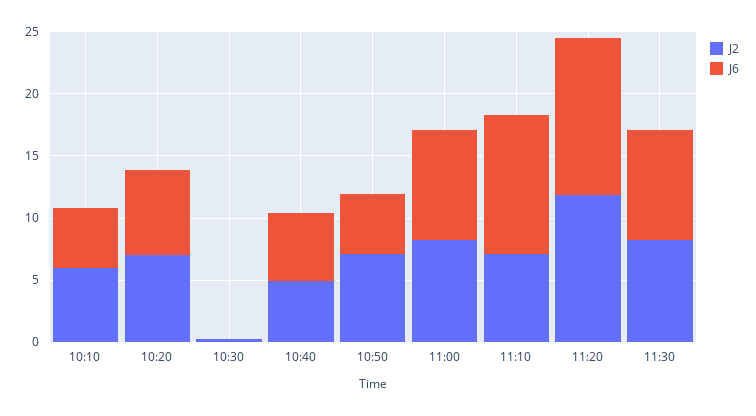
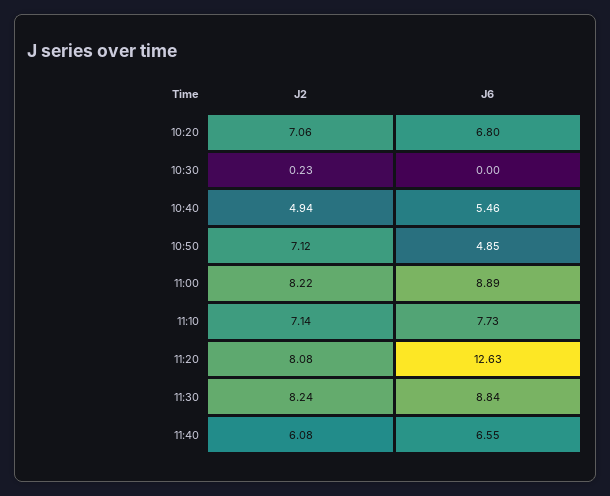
J2, 10:10: 6 -> none
J6, 10:10: 5 -> none
J6, 11:10: 11 -> 7.73
J2, 11:20: 12 -> 8.08
J2, 11:40: none -> 6.08
J6, 11:40: none -> 6.55

